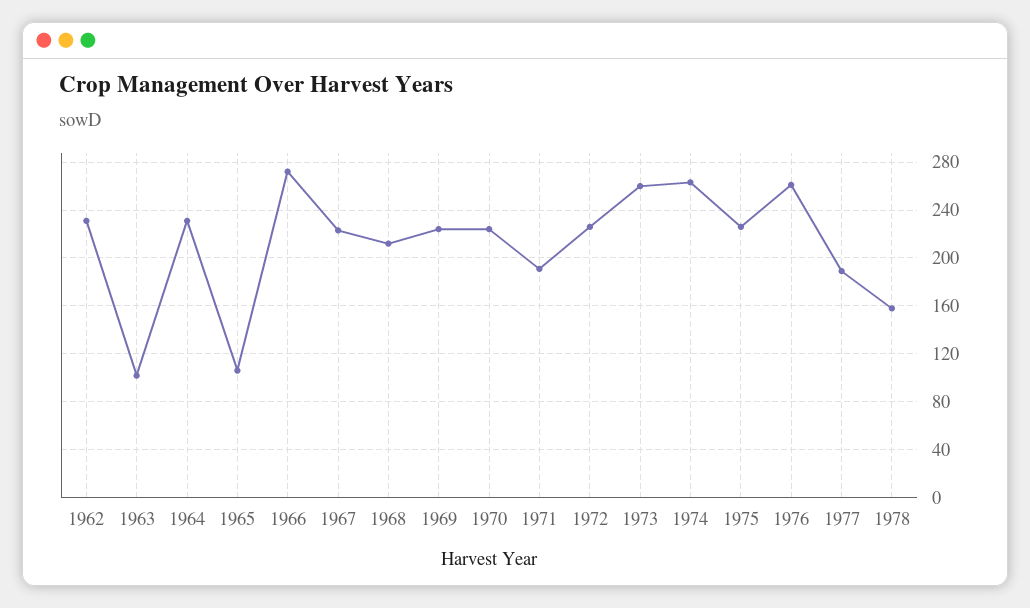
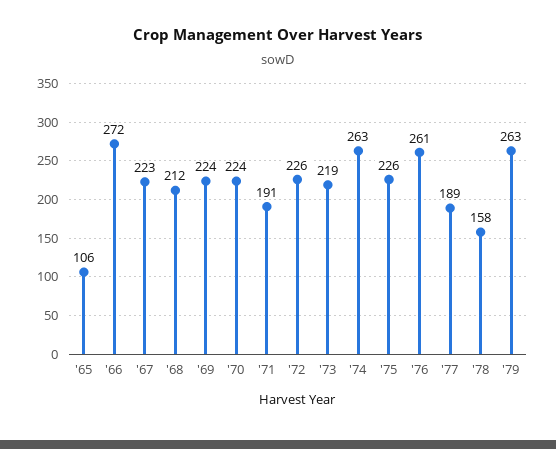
1962: 230 -> none
1963: 100 -> none
1964: 230 -> none
1973: 260 -> 219
'79: none -> 263

